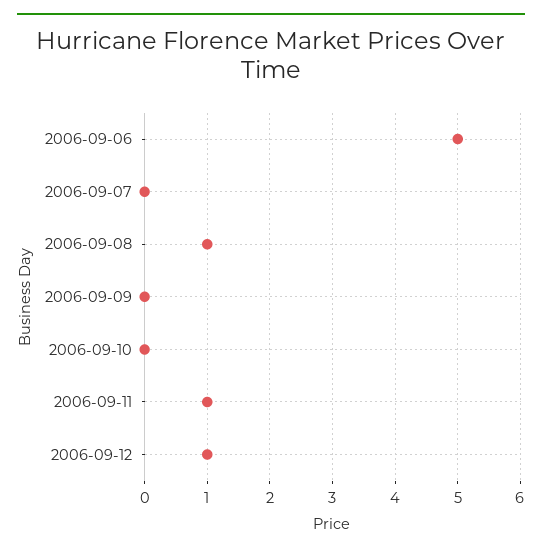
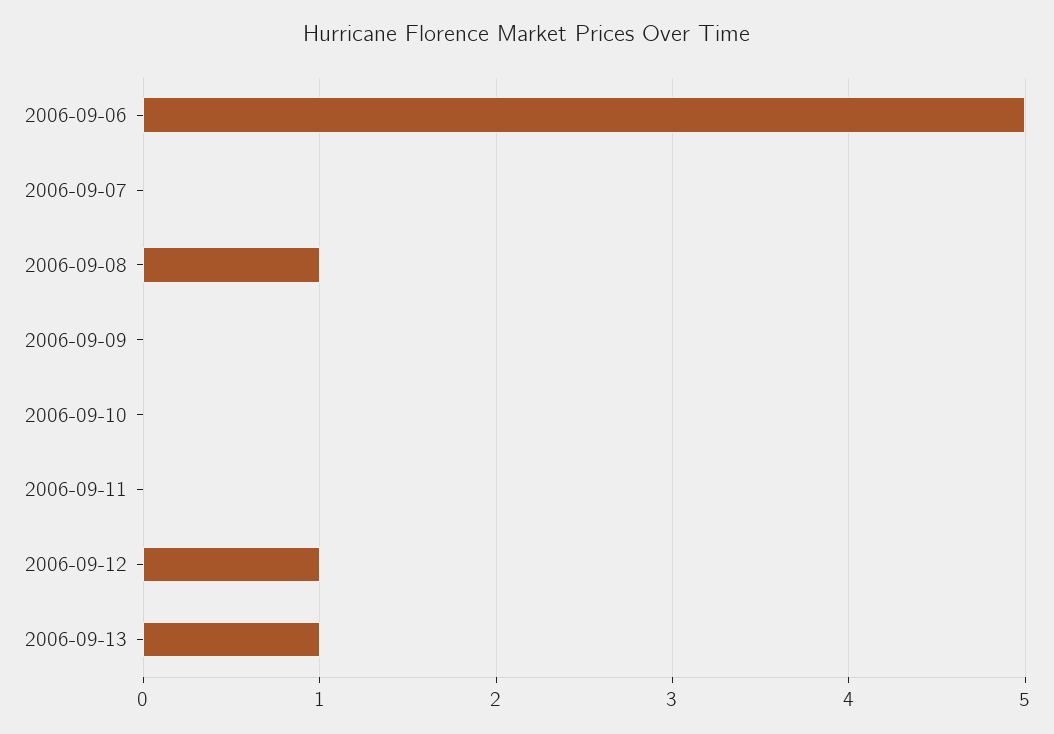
2006-09-11: 1 -> 0
2006-09-13: none -> 1

